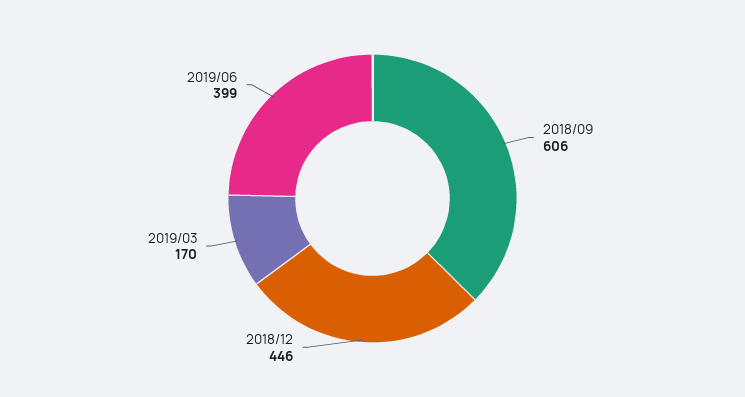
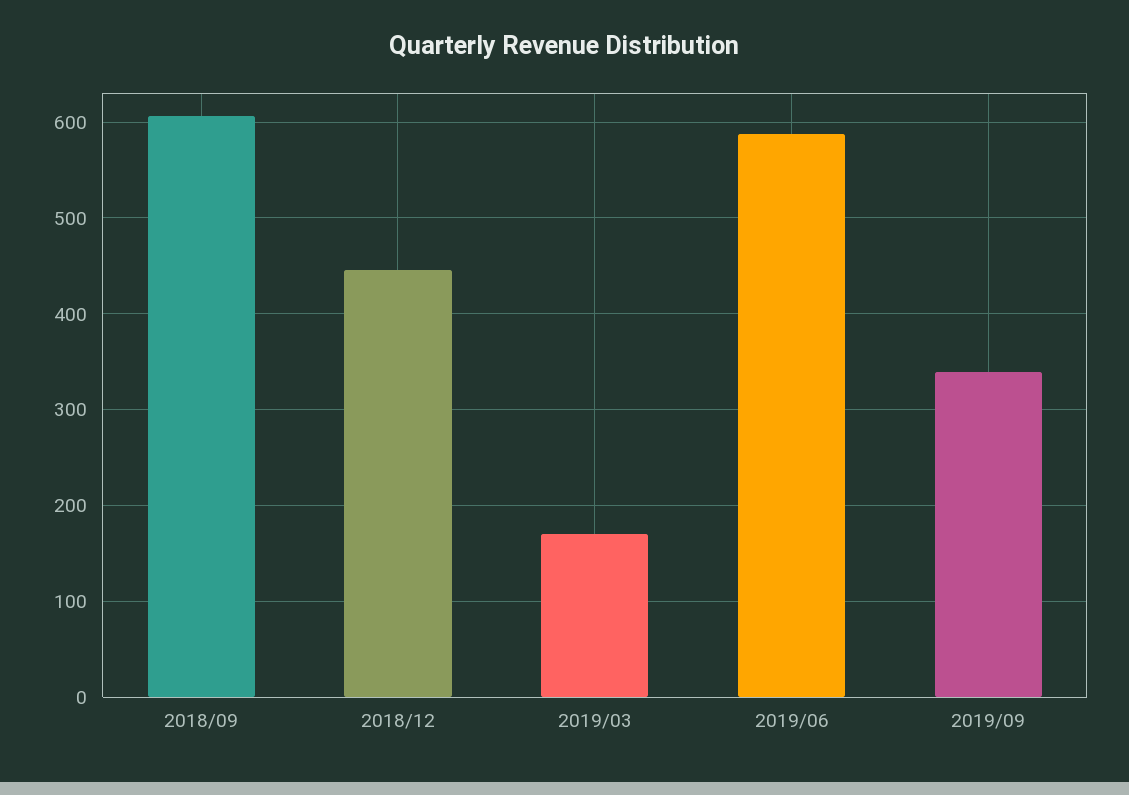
2019/06: 399 -> 590
2019/09: none -> 340

